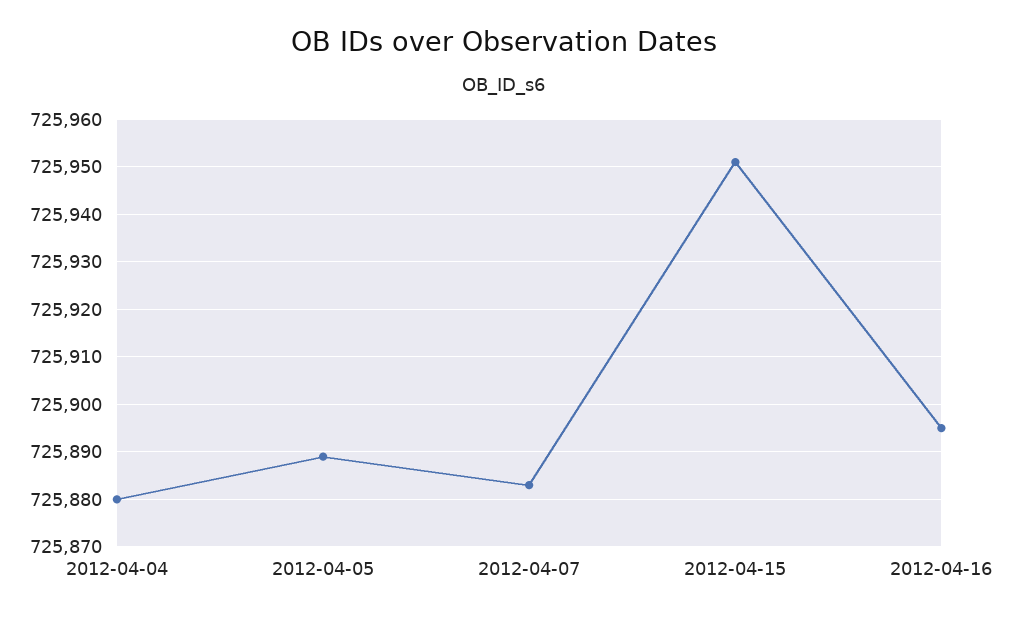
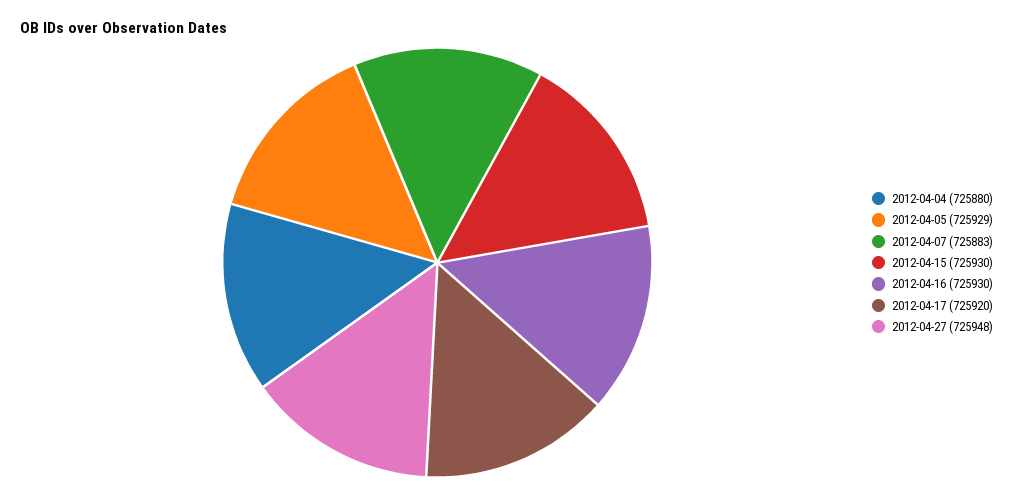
2012-04-05: 725890 -> 725929
2012-04-15: 725950 -> 725930
2012-04-16: 725895 -> 725930
2012-04-17: none -> 725920
2012-04-27: none -> 725948

